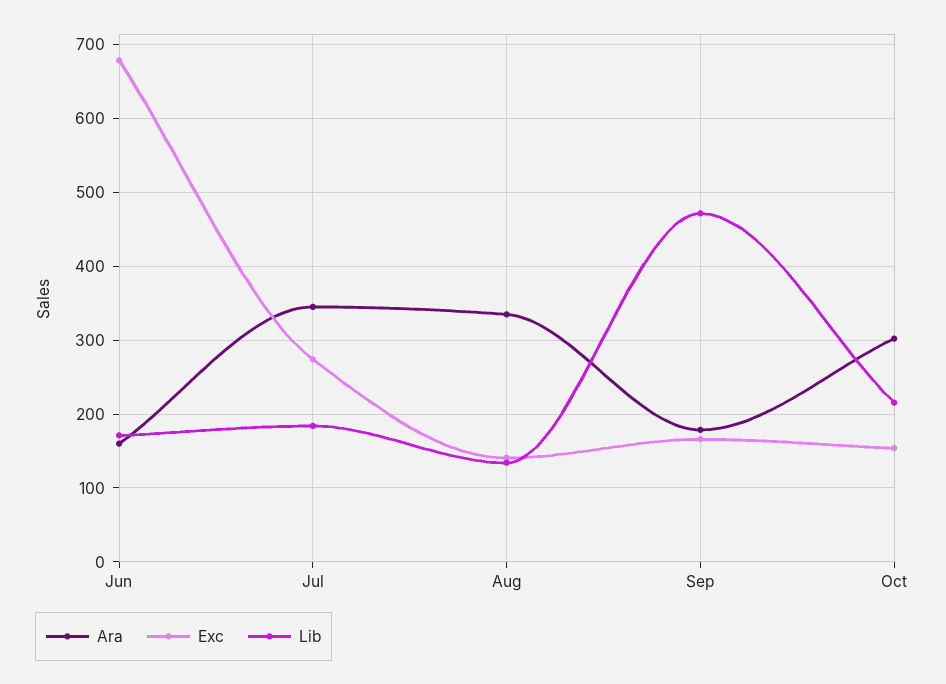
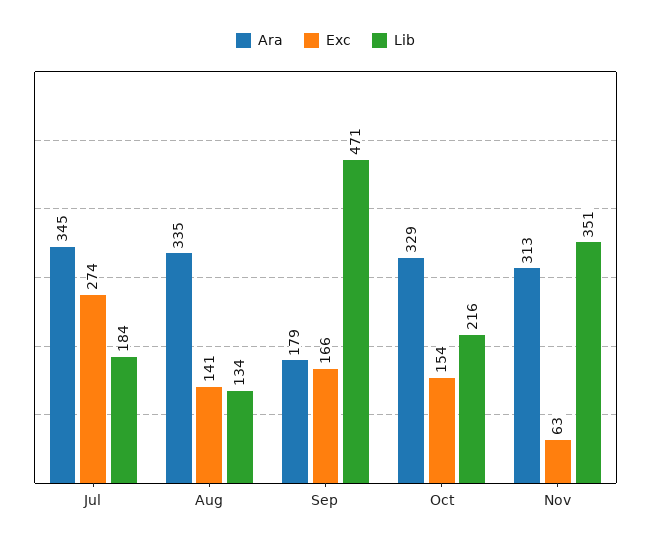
Ara, Jun: 160 -> none
Exc, Jun: 680 -> none
Lib, Jun: 170 -> none
Ara, Oct: 300 -> 329
Ara, Nov: none -> 313
Exc, Nov: none -> 63
Lib, Nov: none -> 351

